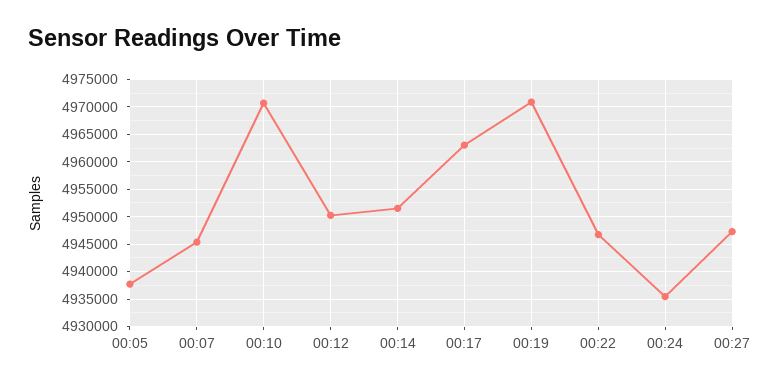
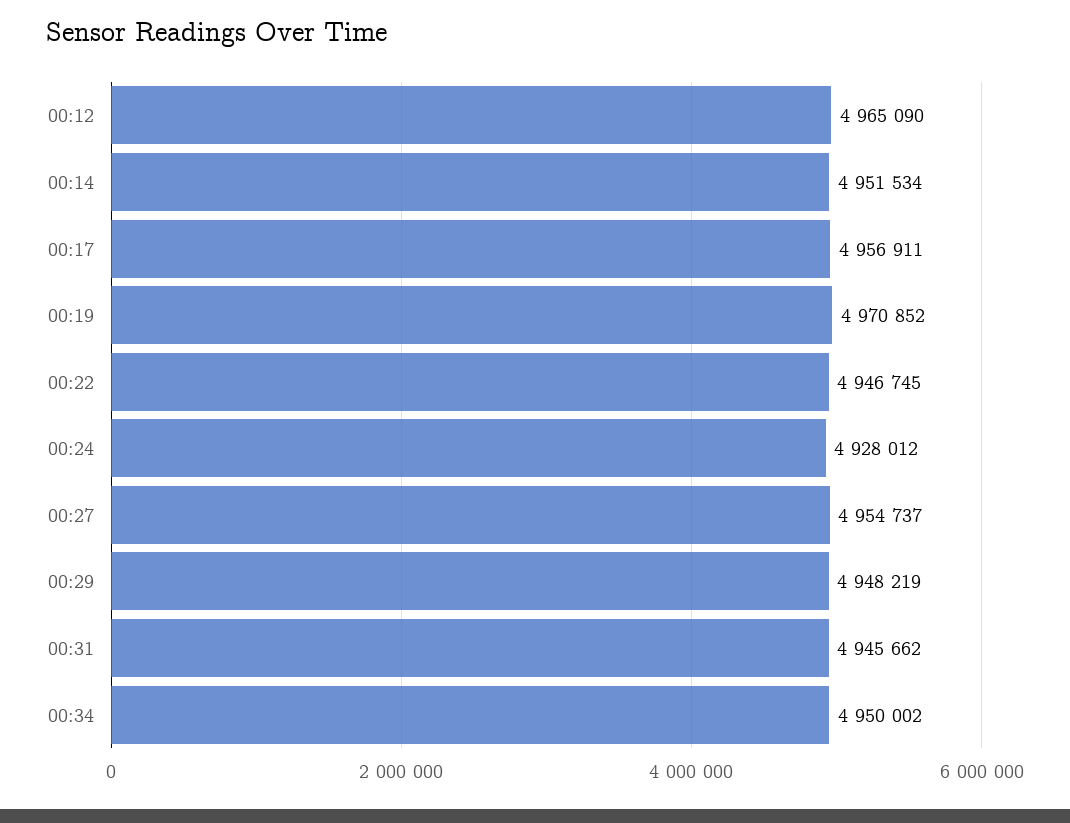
00:05: 4937500 -> none
00:07: 4945000 -> none
00:10: 4970000 -> none
00:12: 4950000 -> 4965090
00:17: 4962500 -> 4956911
00:24: 4935000 -> 4928012
00:27: 4947500 -> 4954737
00:29: none -> 4948219
00:31: none -> 4945662
00:34: none -> 4950002

